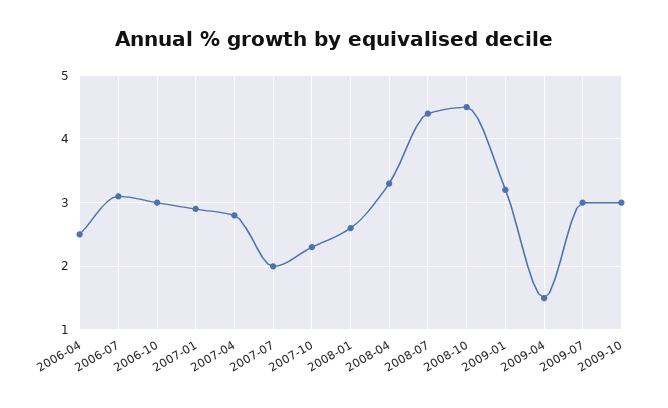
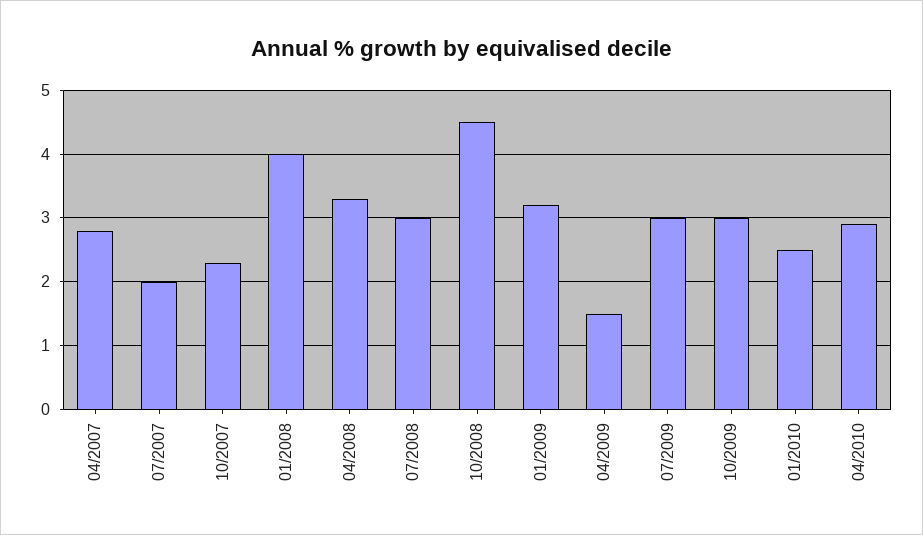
2006-04: 2.5 -> none
2006-07: 3.1 -> none
2006-10: 3 -> none
2007-01: 2.9 -> none
2008-01: 2.6 -> 4
2008-07: 4.4 -> 3
01/2010: none -> 2.5
04/2010: none -> 2.9

